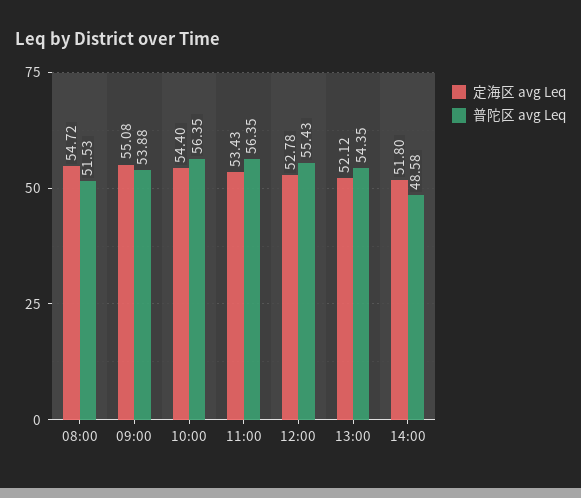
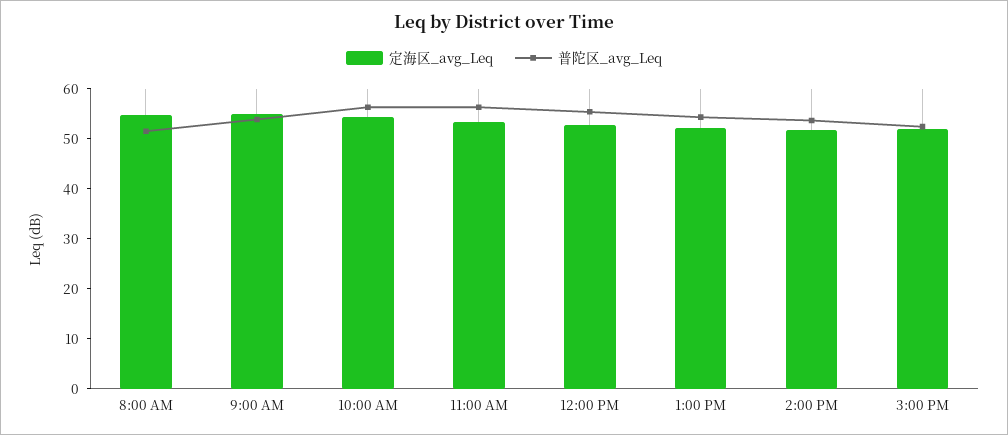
普陀区 avg Leq, 14:00: 48.58 -> 54
定海区 avg Leq, 3:00 PM: none -> 52
普陀区 avg Leq, 3:00 PM: none -> 52

